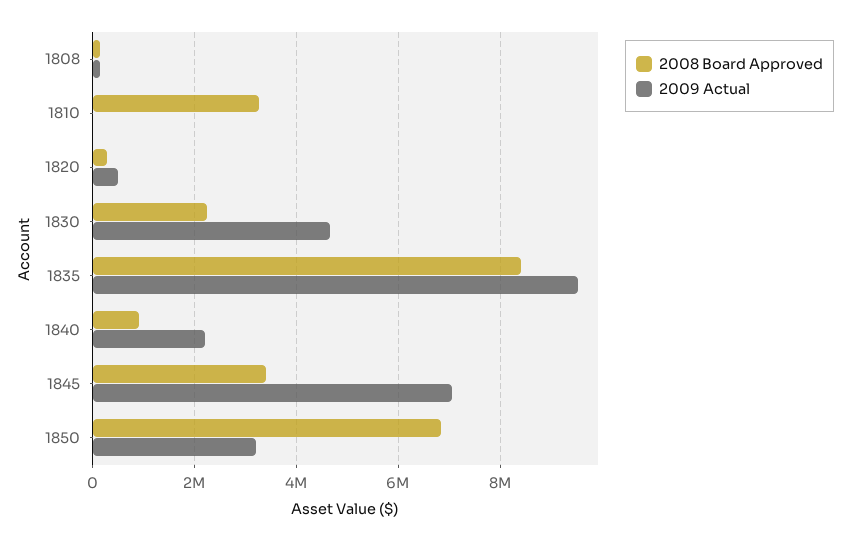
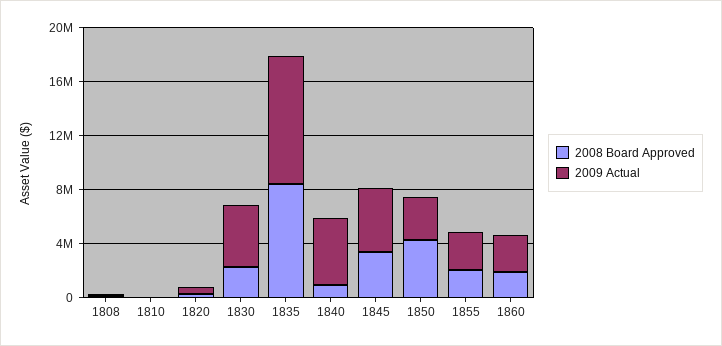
2008 Board Approved, 1810: 3200000 -> 0
2009 Actual, 1840: 2200000 -> 5000000
2009 Actual, 1845: 7000000 -> 5000000
2008 Board Approved, 1850: 6800000 -> 4000000
2008 Board Approved, 1855: none -> 2000000
2009 Actual, 1855: none -> 3000000
2008 Board Approved, 1860: none -> 2000000
2009 Actual, 1860: none -> 3000000

